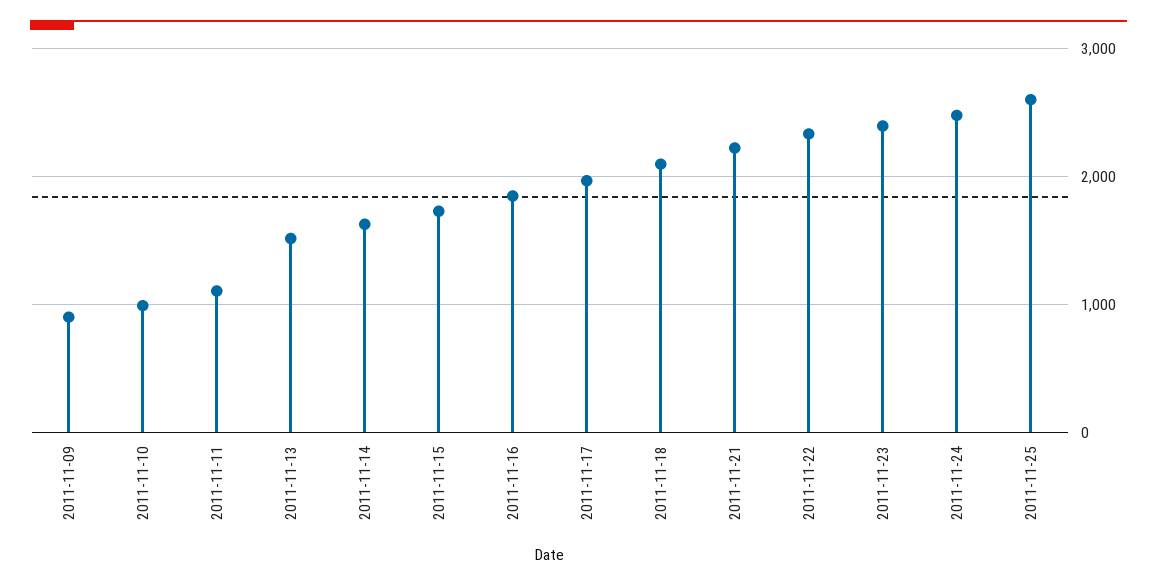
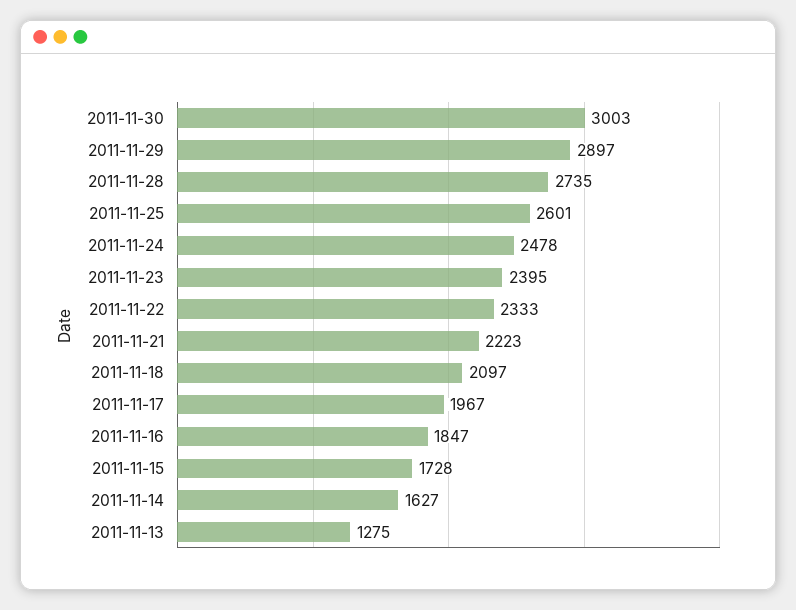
2011-11-09: 900 -> none
2011-11-10: 1000 -> none
2011-11-11: 1100 -> none
2011-11-13: 1500 -> 1275
2011-11-30: none -> 3003
2011-11-29: none -> 2897
2011-11-28: none -> 2735

